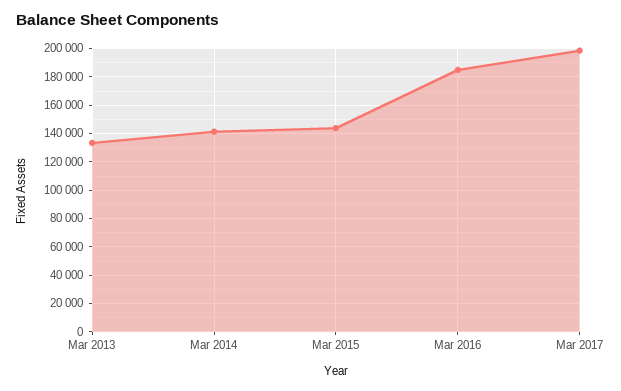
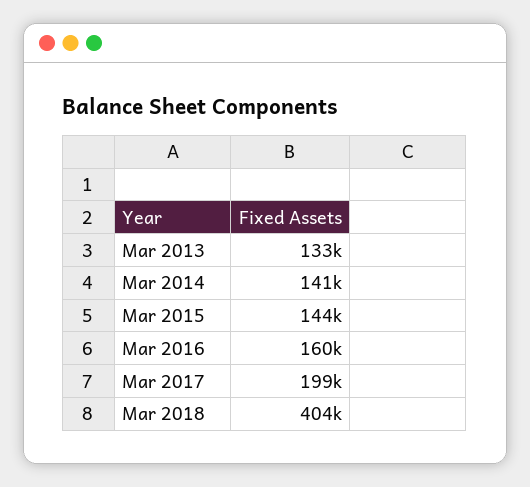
Mar 2016: 185000 -> 160000
Mar 2018: none -> 404000

